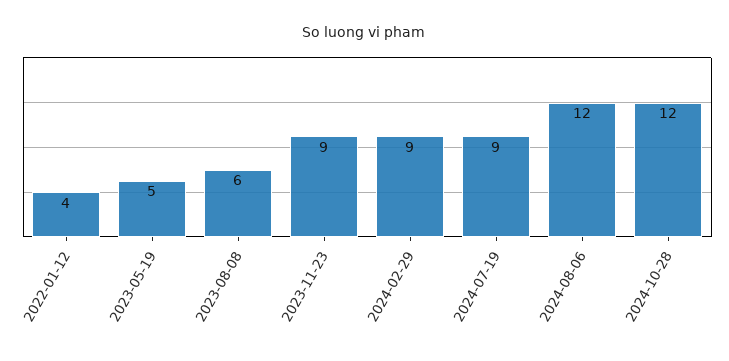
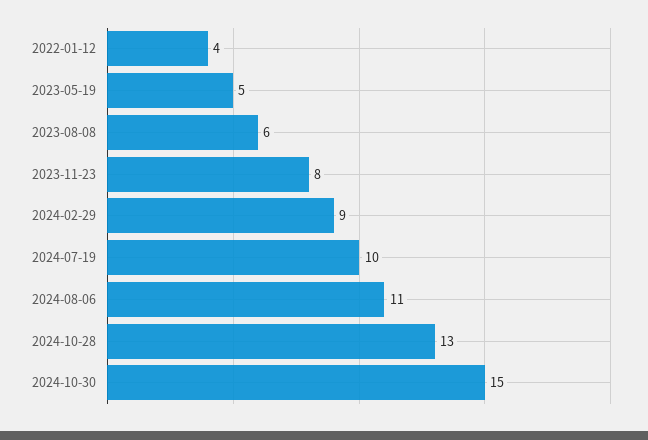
2023-11-23: 9 -> 8
2024-07-19: 9 -> 10
2024-08-06: 12 -> 11
2024-10-28: 12 -> 13
2024-10-30: none -> 15

